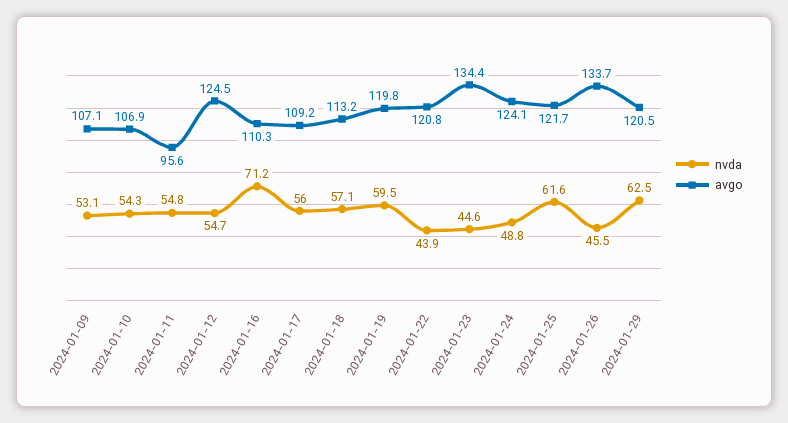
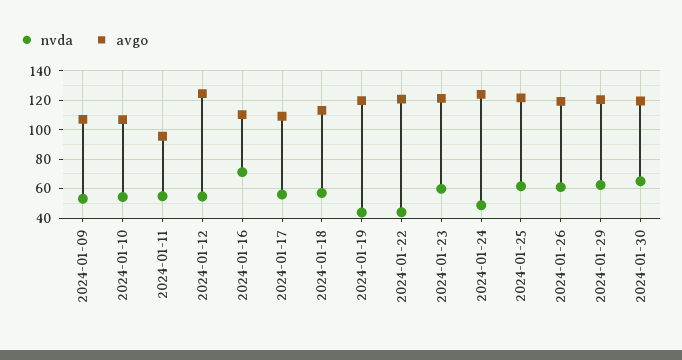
nvda, 2024-01-19: 59.5 -> 45
nvda, 2024-01-23: 44.6 -> 60
avgo, 2024-01-23: 134.4 -> 120
nvda, 2024-01-26: 45.5 -> 60
avgo, 2024-01-26: 133.7 -> 120
nvda, 2024-01-30: none -> 65
avgo, 2024-01-30: none -> 120

